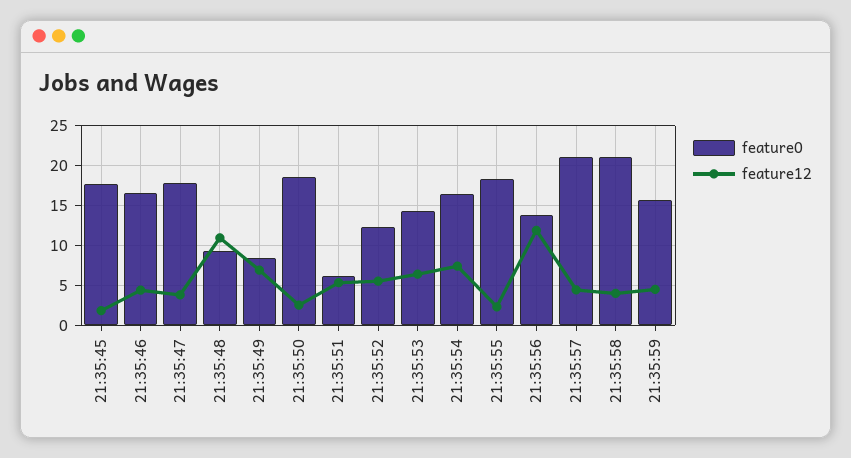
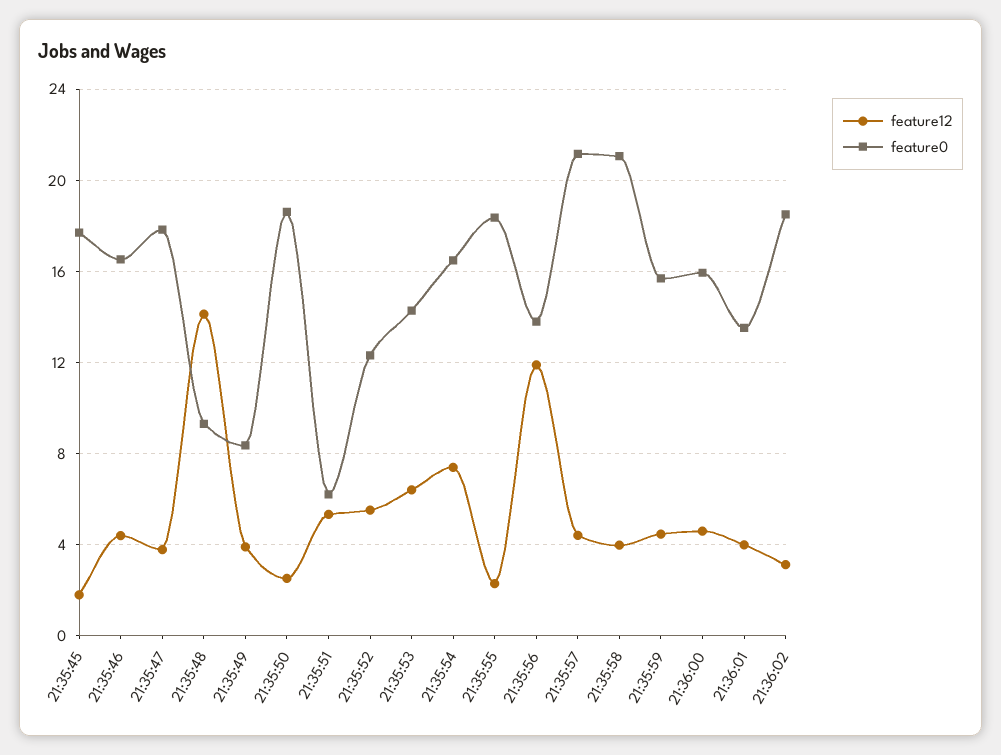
feature12, 21:35:48: 11 -> 14
feature12, 21:35:49: 7 -> 4
feature12, 21:36:00: none -> 4.5
feature0, 21:36:00: none -> 16
feature12, 21:36:01: none -> 4
feature0, 21:36:01: none -> 13.5
feature12, 21:36:02: none -> 3
feature0, 21:36:02: none -> 18.5

